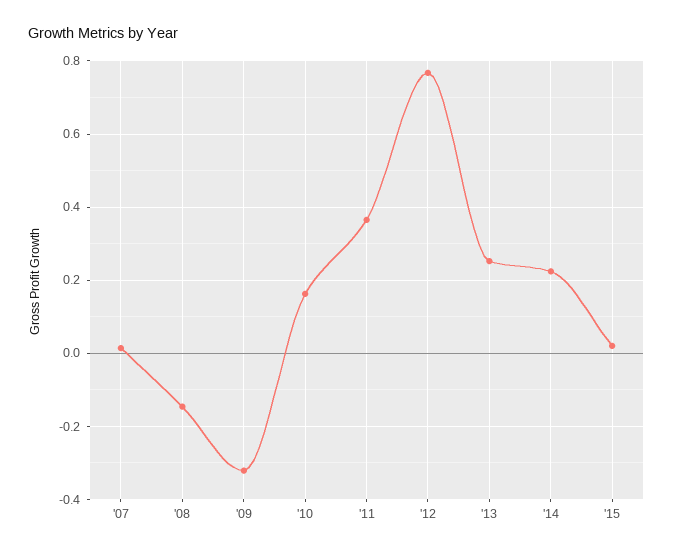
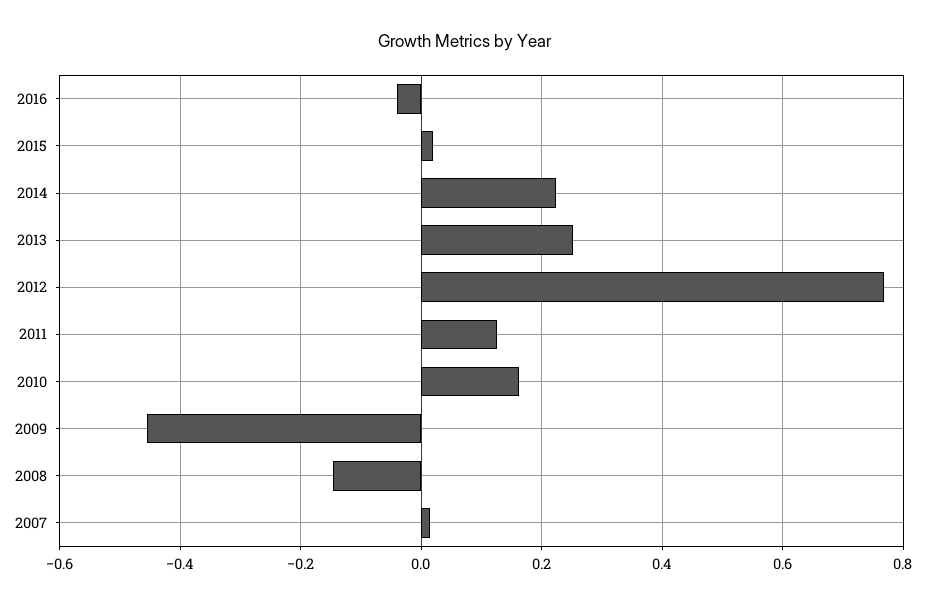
'09: -0.32 -> -0.46
'11: 0.36 -> 0.12
2016: none -> -0.04

